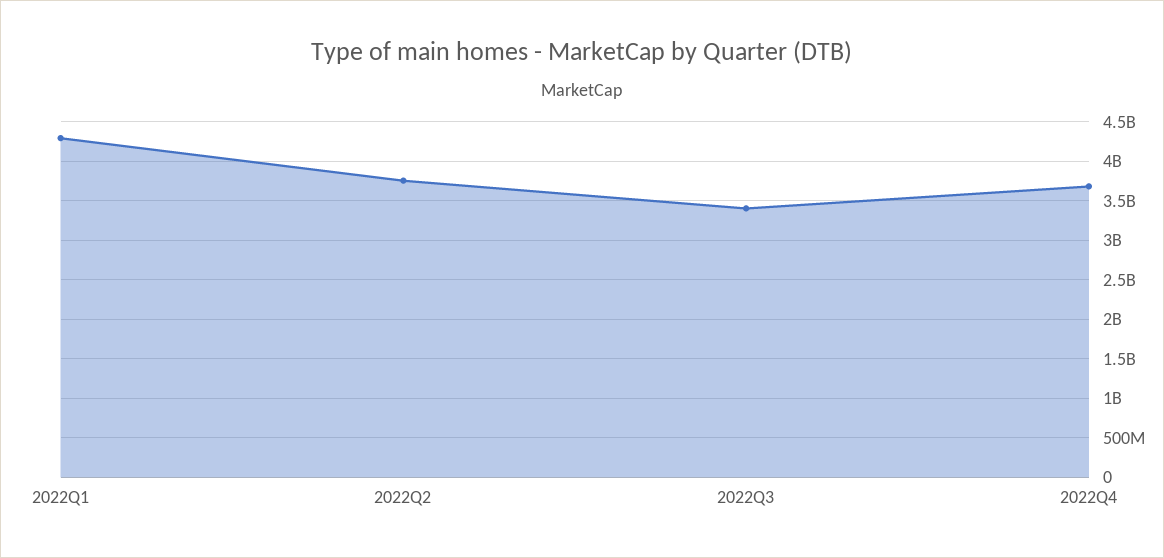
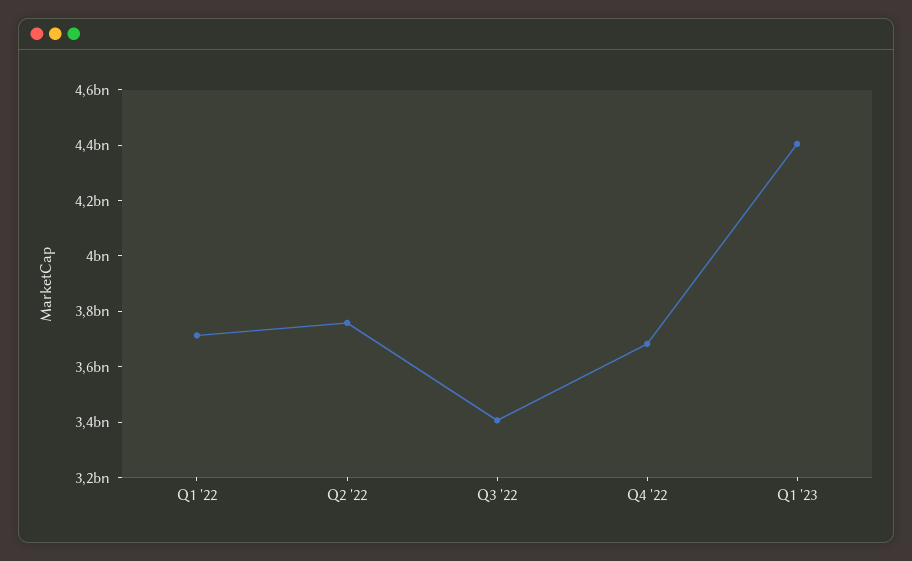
2022Q1: 4300000000 -> 3700000000
Q1 '23: none -> 4400000000

